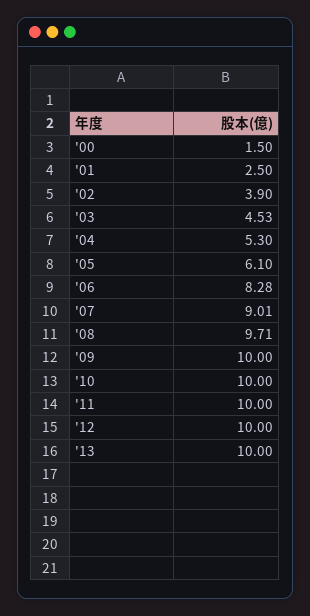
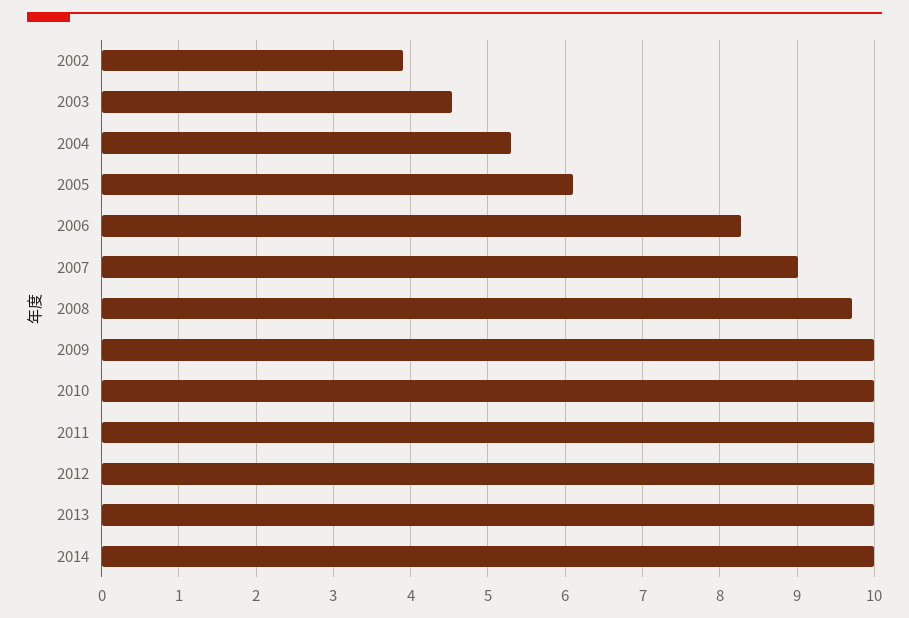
'00: 1.5 -> none
'01: 2.5 -> none
2014: none -> 10

